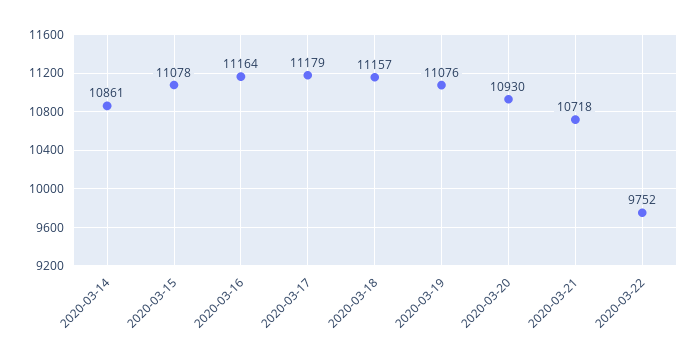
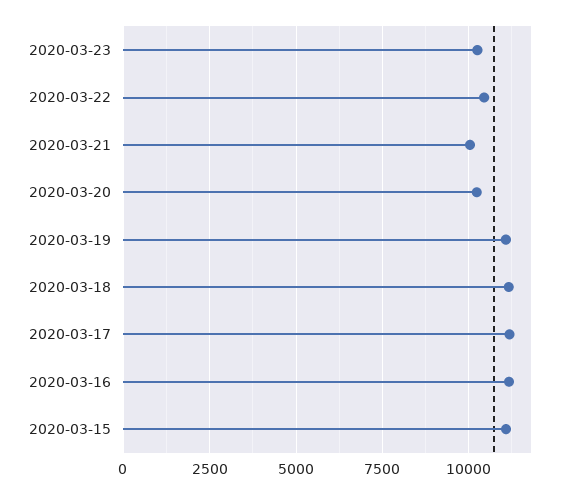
2020-03-14: 10861 -> none
2020-03-20: 10930 -> 10250
2020-03-21: 10718 -> 10000
2020-03-22: 9752 -> 10500
2020-03-23: none -> 10250

